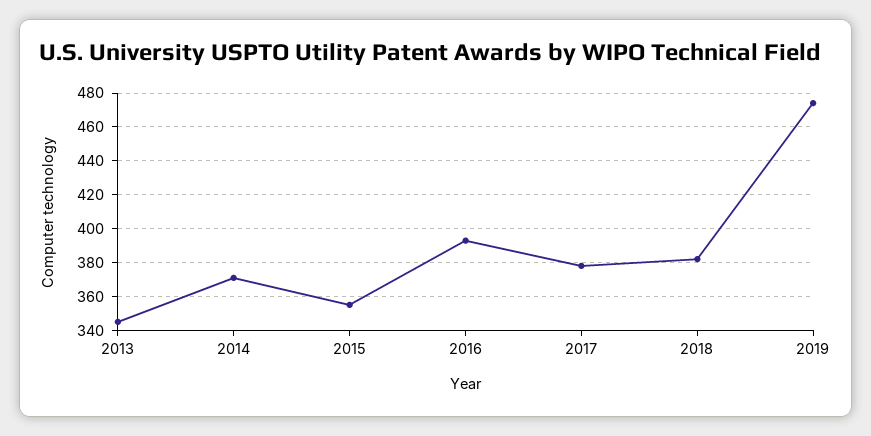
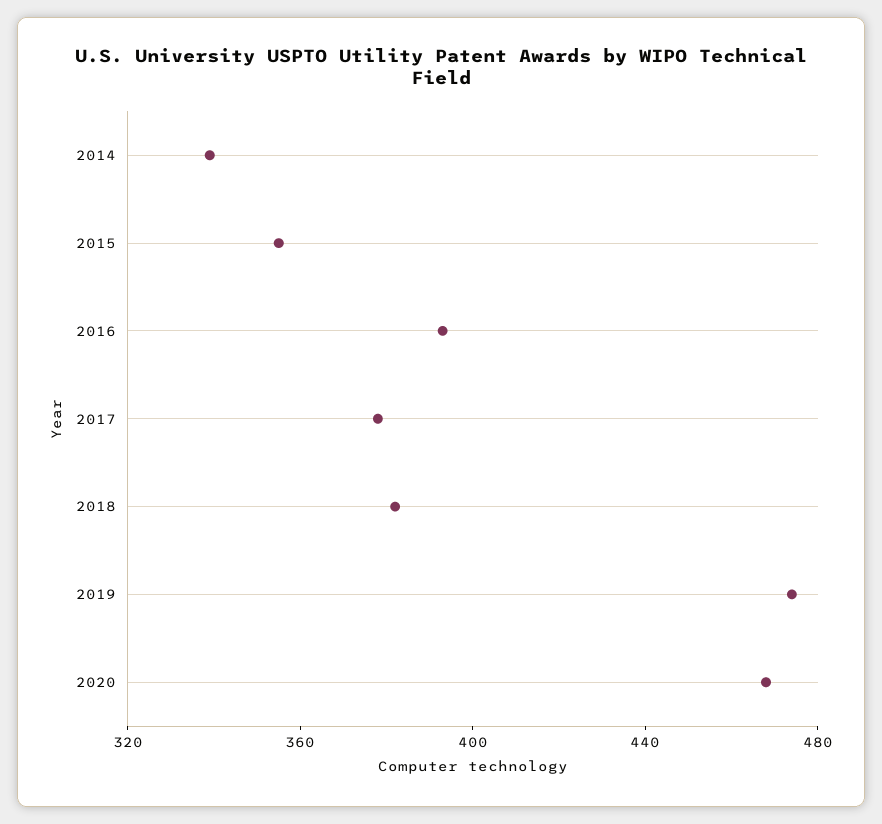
2013: 345 -> none
2014: 370 -> 340
2020: none -> 470

